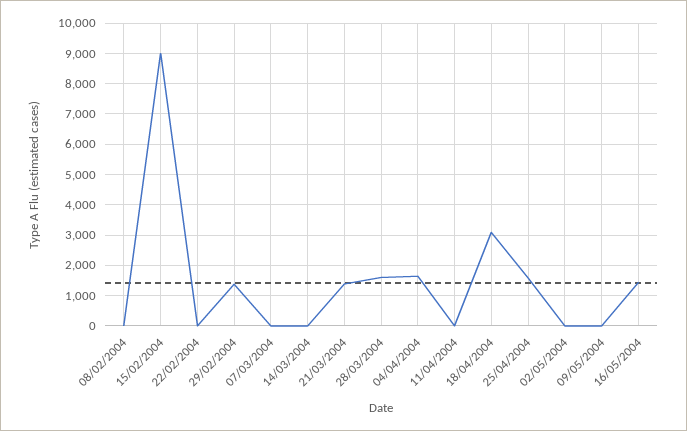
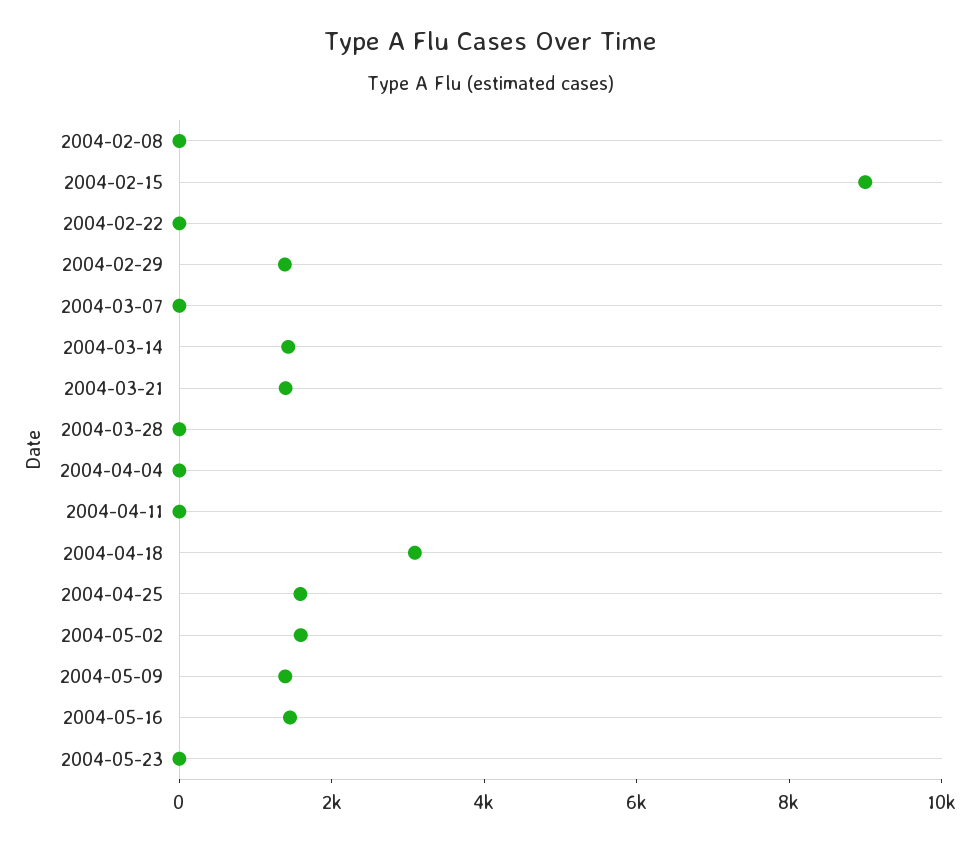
14/03/2004: 0 -> 1500
28/03/2004: 1600 -> 0
04/04/2004: 1600 -> 0
02/05/2004: 0 -> 1500
09/05/2004: 0 -> 1500
2004-05-23: none -> 0

